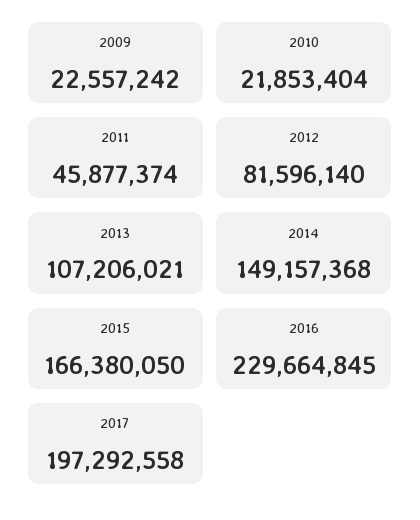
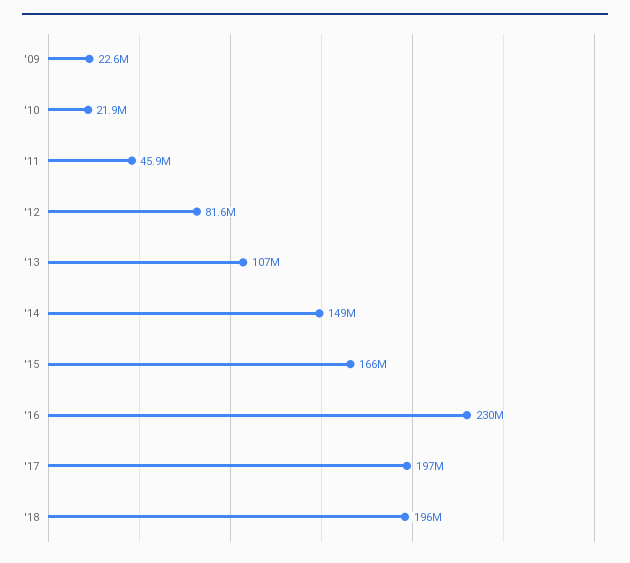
'18: none -> 196000000

